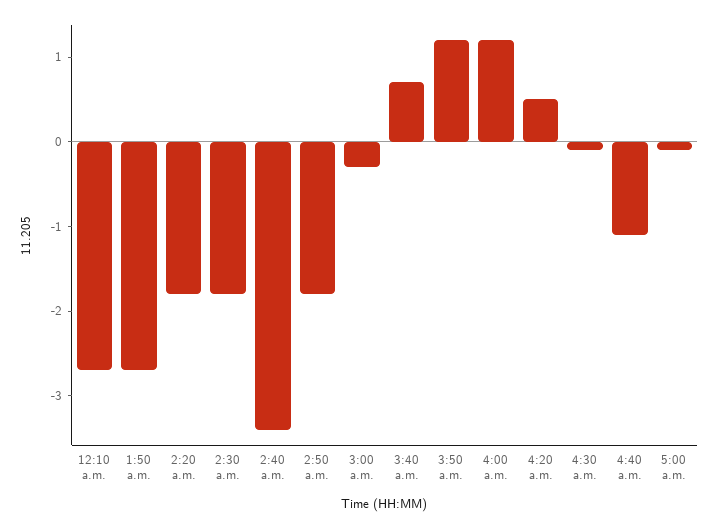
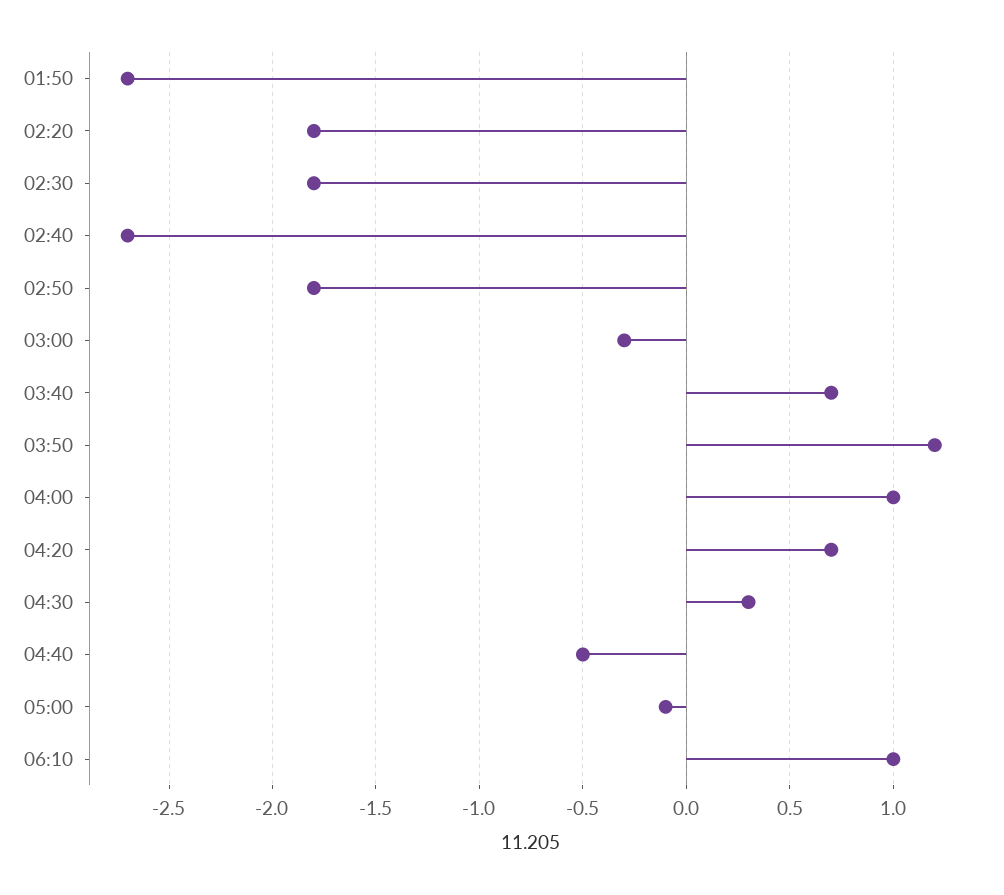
12:10 a.m.: -2.7 -> none
2:40 a.m.: -3.4 -> -2.7
4:00 a.m.: 1.2 -> 1
4:20 a.m.: 0.5 -> 0.7
4:30 a.m.: -0.1 -> 0.3
4:40 a.m.: -1.1 -> -0.5
06:10: none -> 1

